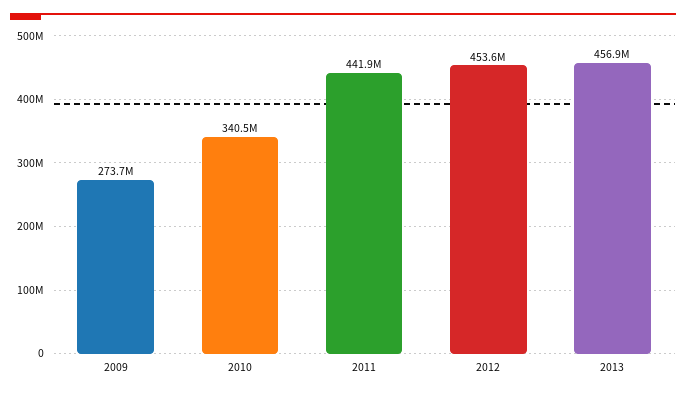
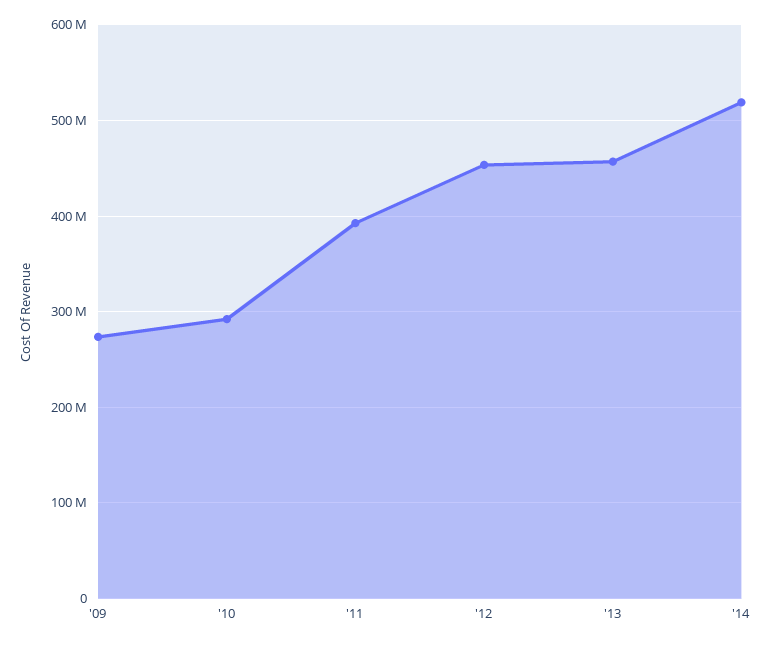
2010: 340500000 -> 290000000
2011: 441900000 -> 390000000
'14: none -> 520000000

